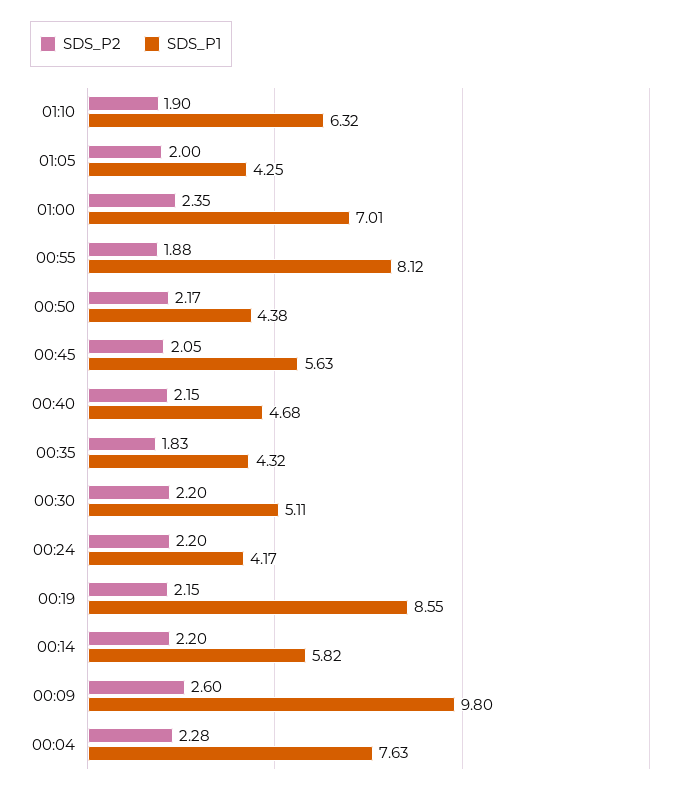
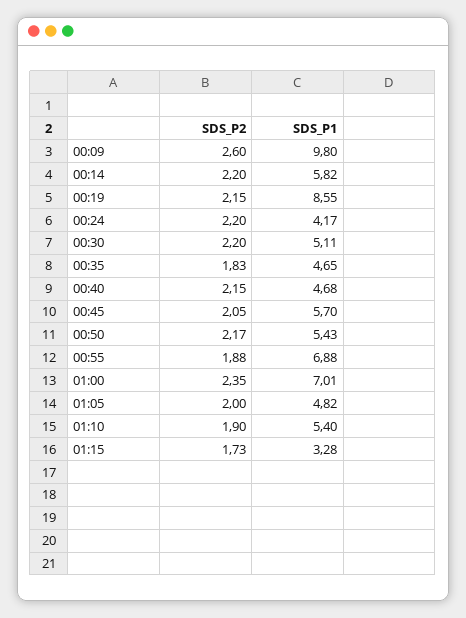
SDS_P1, 01:10: 6.32 -> 5.4
SDS_P1, 01:05: 4.25 -> 4.82
SDS_P1, 00:55: 8.12 -> 6.88
SDS_P1, 00:50: 4.38 -> 5.43
SDS_P1, 00:45: 5.63 -> 5.7
SDS_P1, 00:35: 4.32 -> 4.65
SDS_P2, 00:04: 2.28 -> none
SDS_P1, 00:04: 7.63 -> none
SDS_P2, 01:15: none -> 1.73
SDS_P1, 01:15: none -> 3.28

